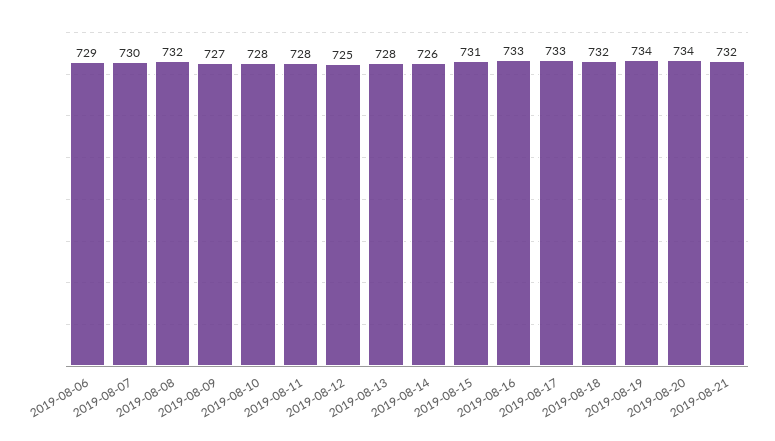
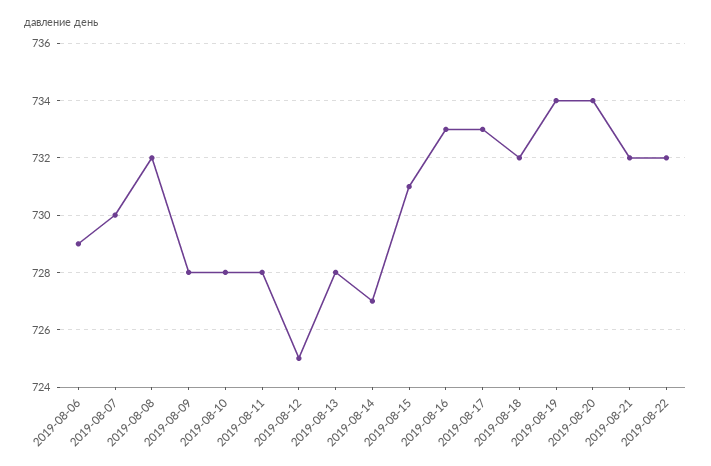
2019-08-09: 727 -> 728
2019-08-14: 726 -> 727
2019-08-22: none -> 732

